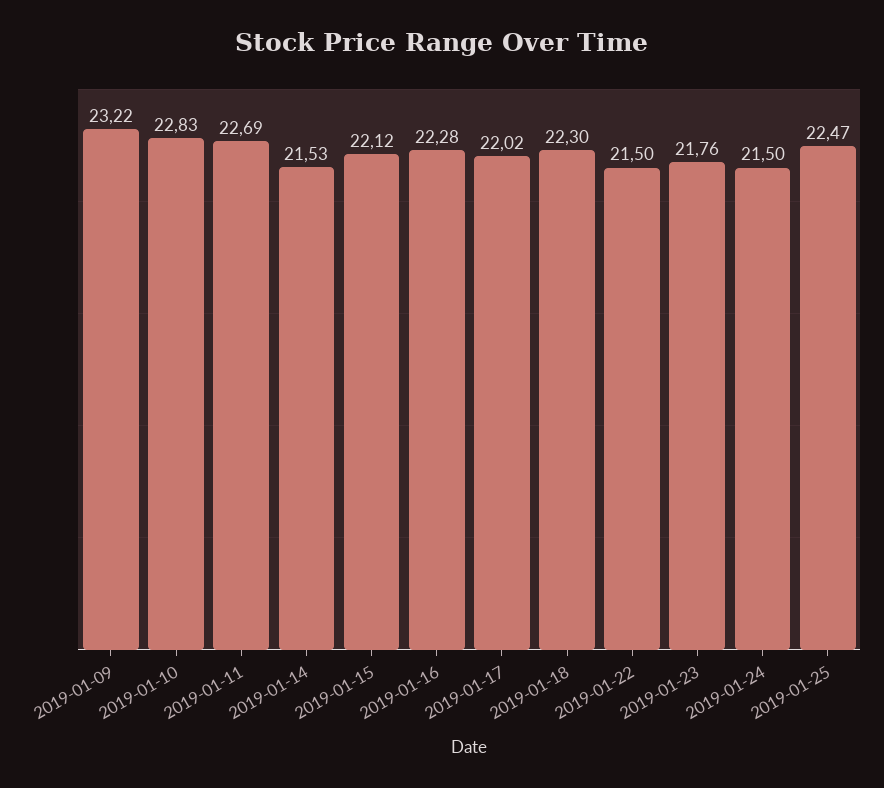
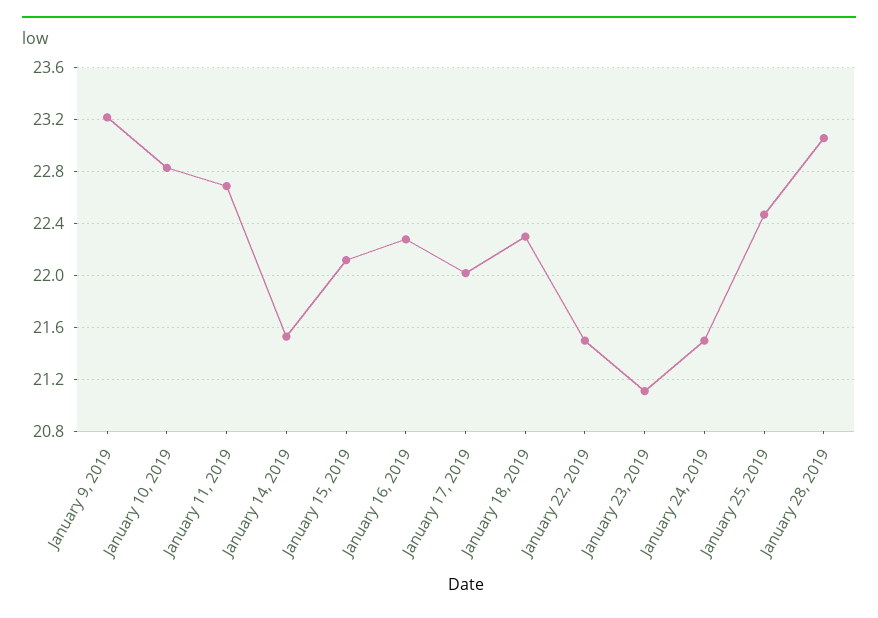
2019-01-23: 21.76 -> 21.1
January 28, 2019: none -> 23.05

